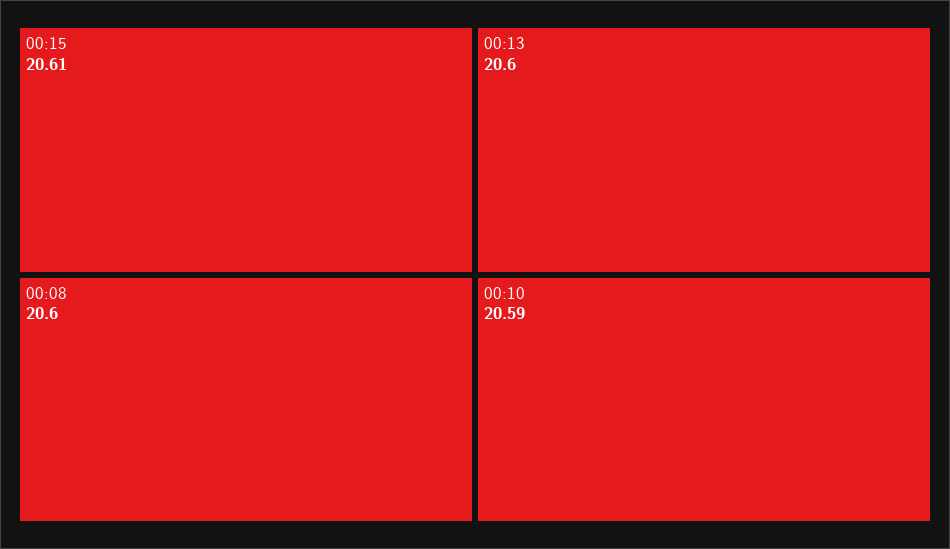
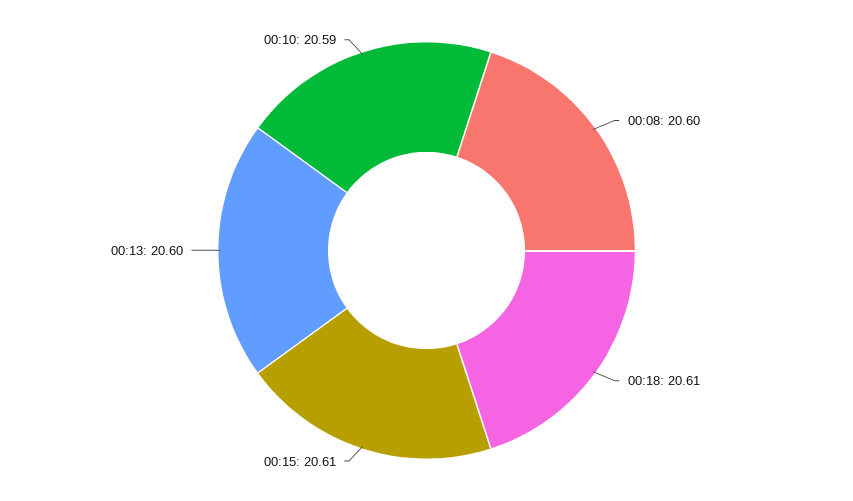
00:18: none -> 20.61

